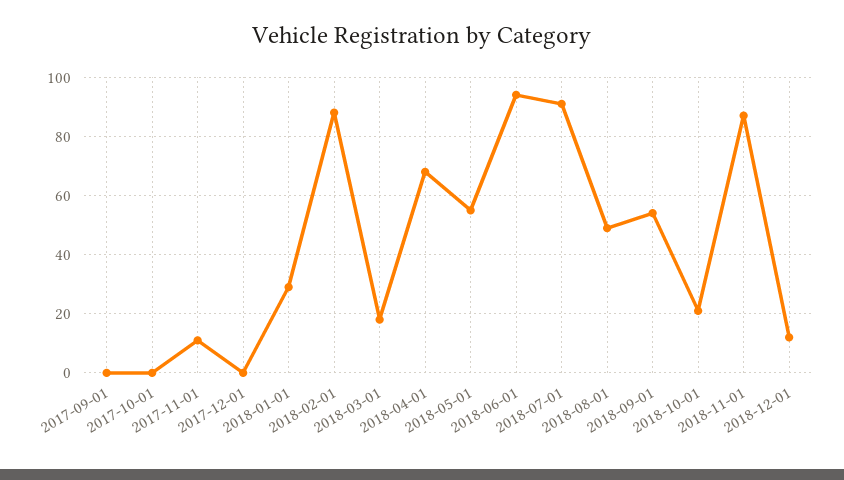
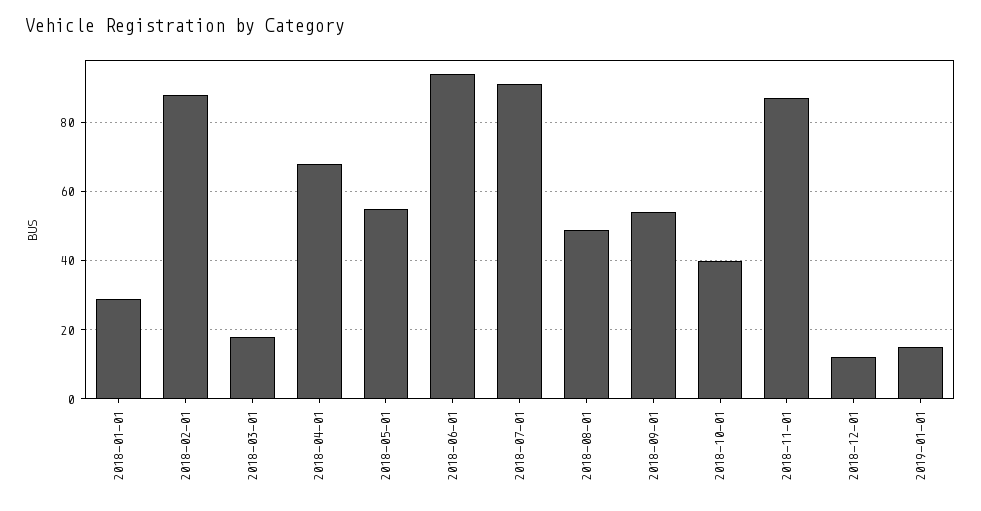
2017-09-01: 0 -> none
2017-10-01: 0 -> none
2017-11-01: 10 -> none
2017-12-01: 0 -> none
2018-10-01: 20 -> 40
2019-01-01: none -> 15

